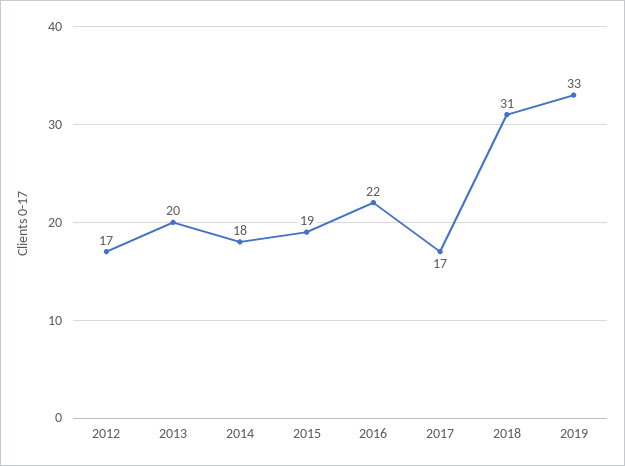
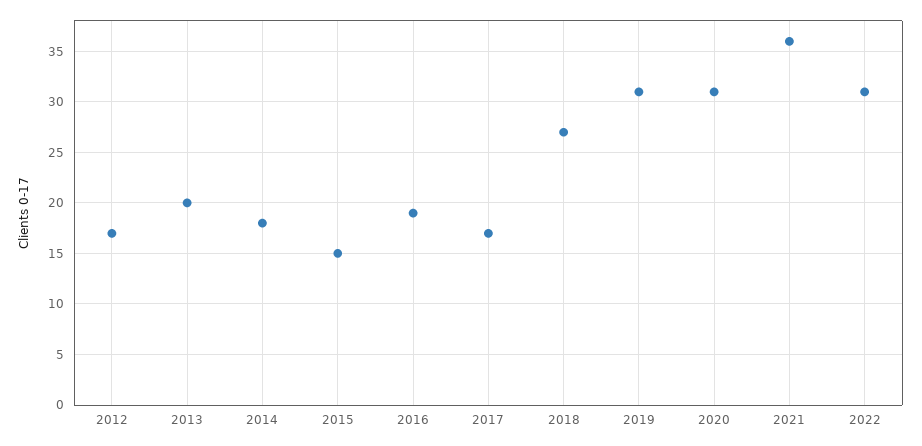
2015: 19 -> 15
2016: 22 -> 19
2018: 31 -> 27
2019: 33 -> 31
2020: none -> 31
2021: none -> 36
2022: none -> 31

